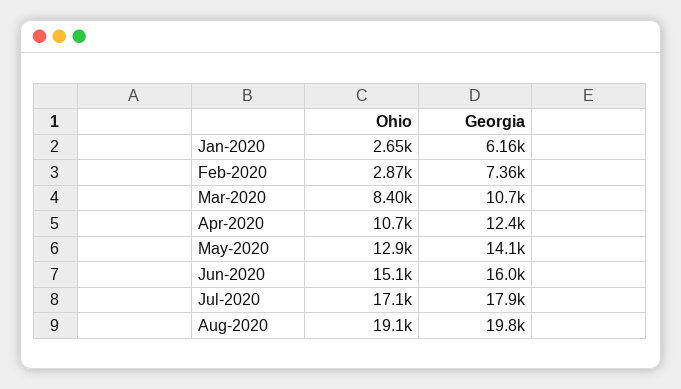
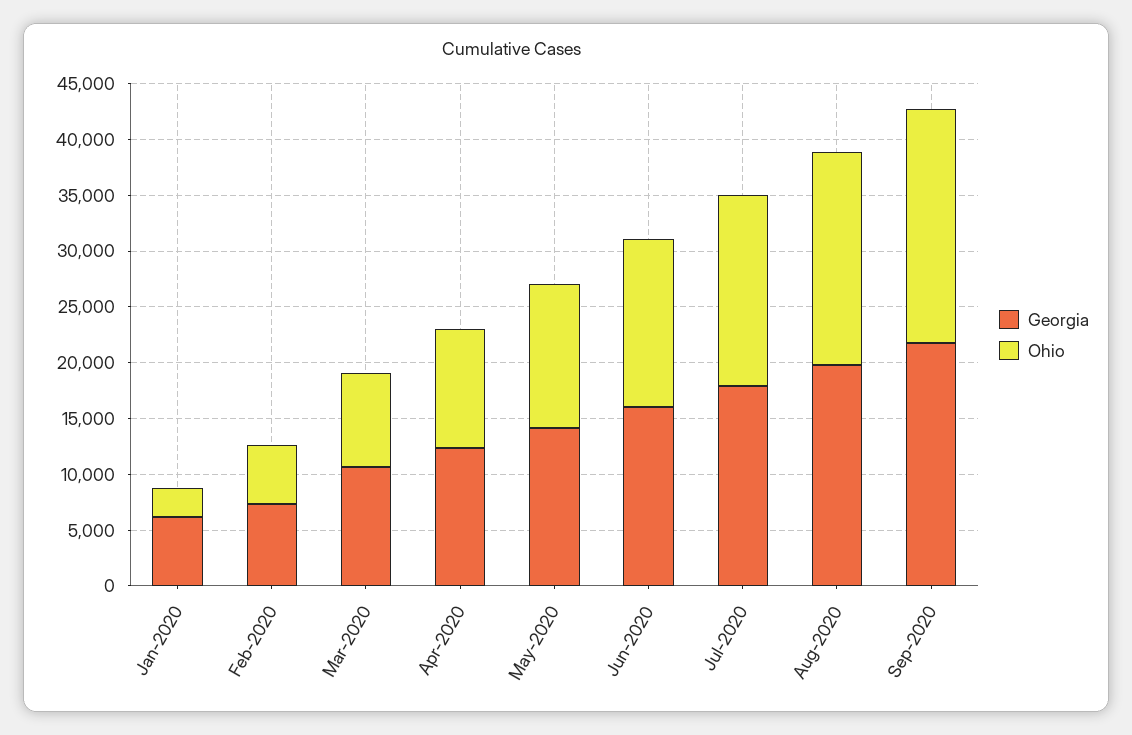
Ohio, Feb-2020: 2870 -> 5000
Georgia, Sep-2020: none -> 22000
Ohio, Sep-2020: none -> 21000

